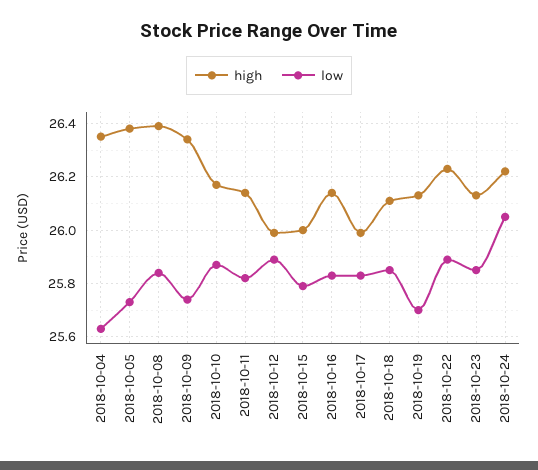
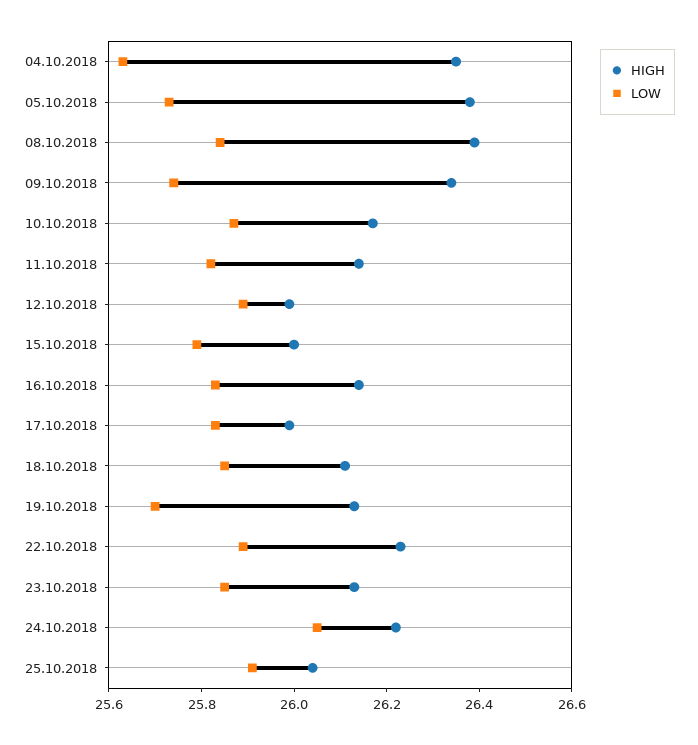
high, 25.10.2018: none -> 26.05
low, 25.10.2018: none -> 25.9

